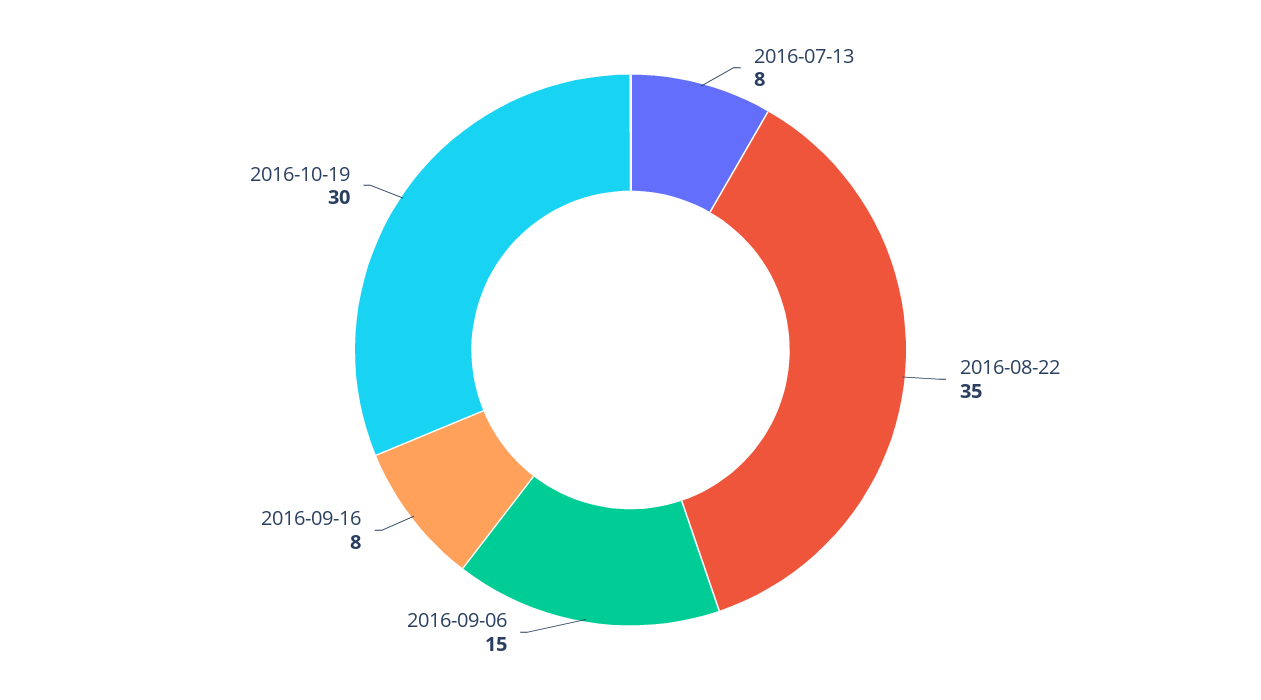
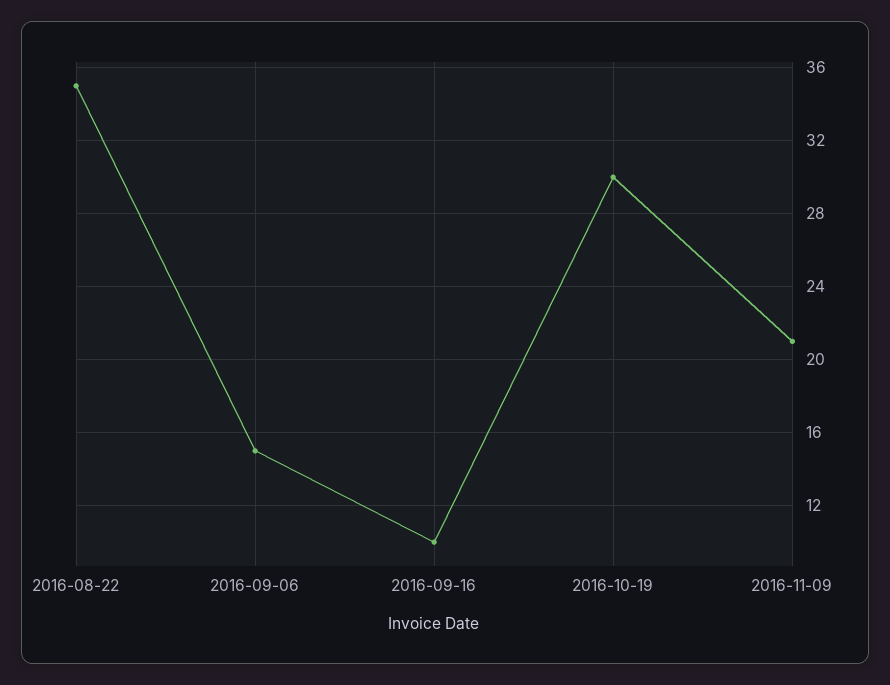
2016-07-13: 8 -> none
2016-09-16: 8 -> 10
2016-11-09: none -> 21

